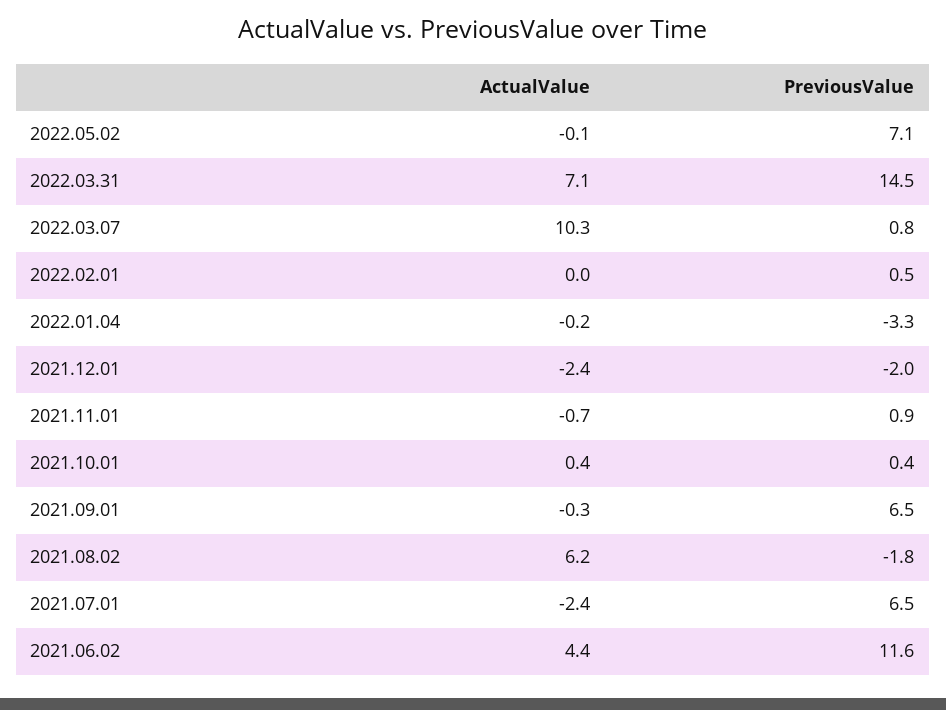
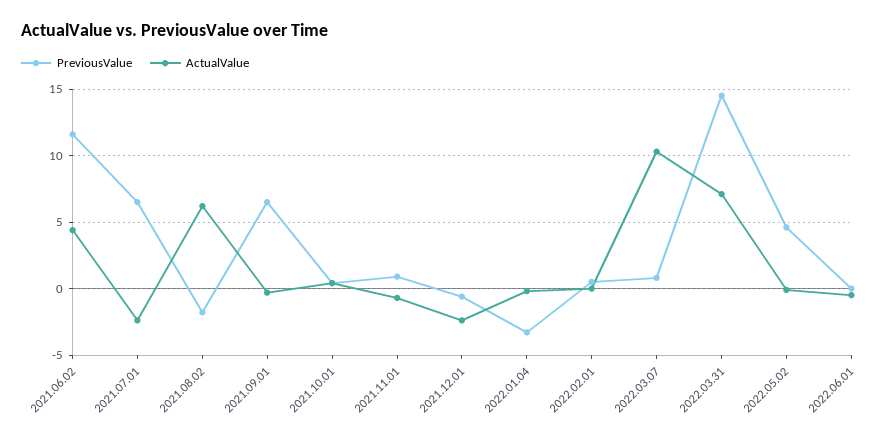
PreviousValue, 2022.05.02: 7.1 -> 4.5
PreviousValue, 2021.12.01: -2 -> -0.5
PreviousValue, 2022.06.01: none -> 0
ActualValue, 2022.06.01: none -> -0.5

